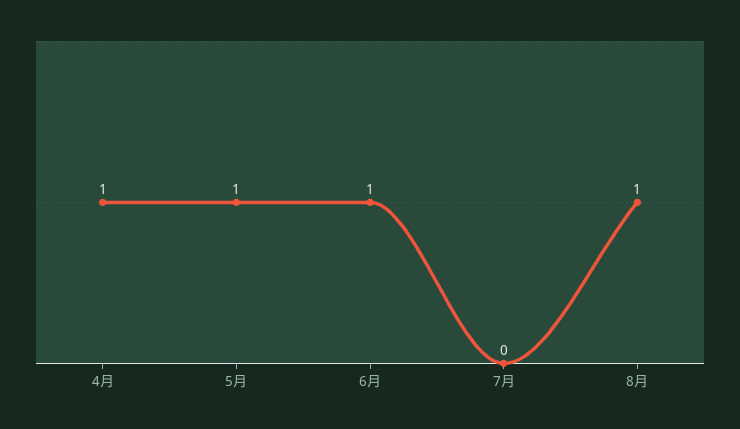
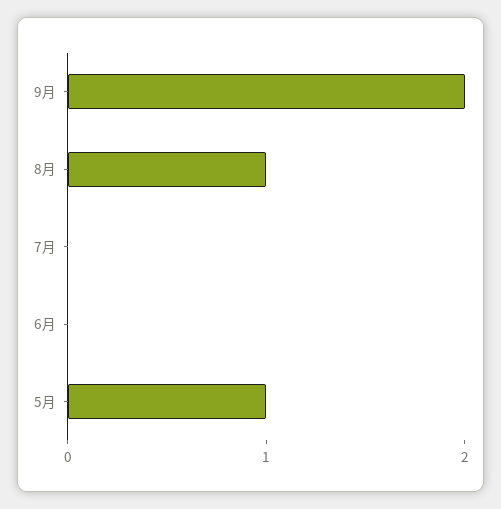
4月: 1 -> none
6月: 1 -> 0
9月: none -> 2

